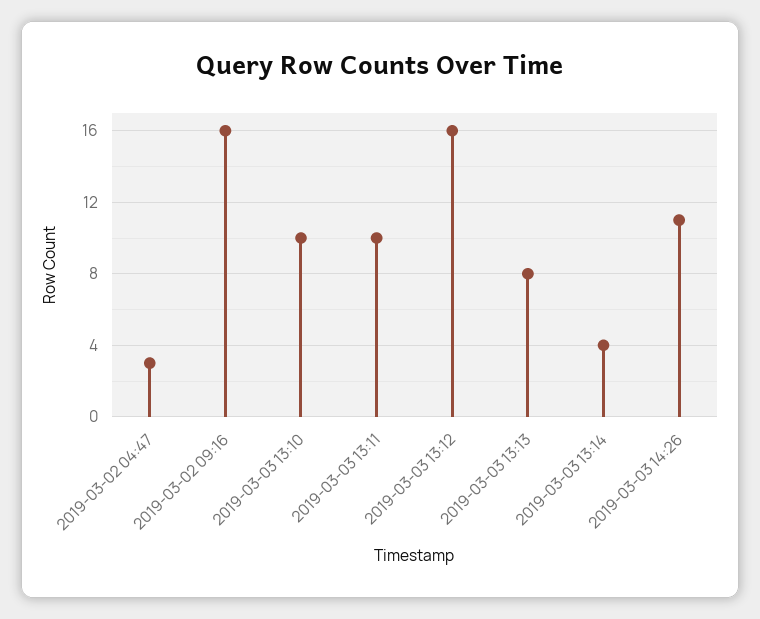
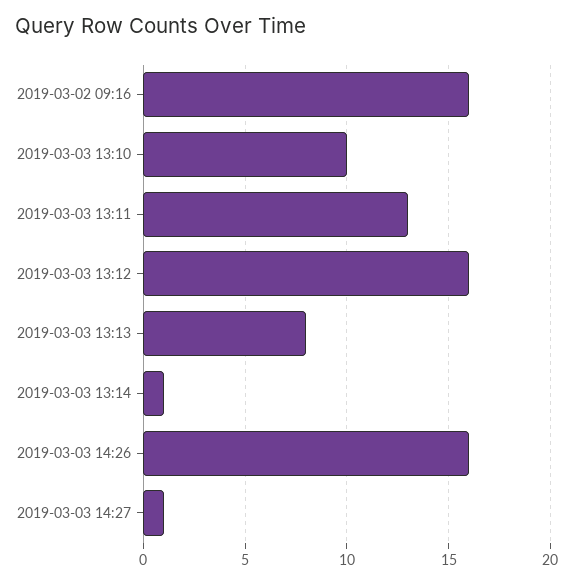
2019-03-02 04:47: 3 -> none
2019-03-03 13:11: 10 -> 13
2019-03-03 13:14: 4 -> 1
2019-03-03 14:26: 11 -> 16
2019-03-03 14:27: none -> 1

